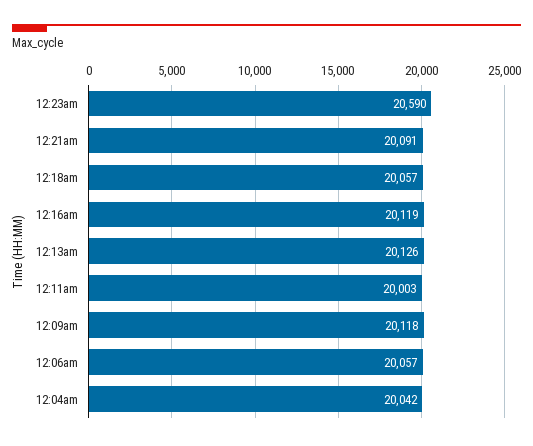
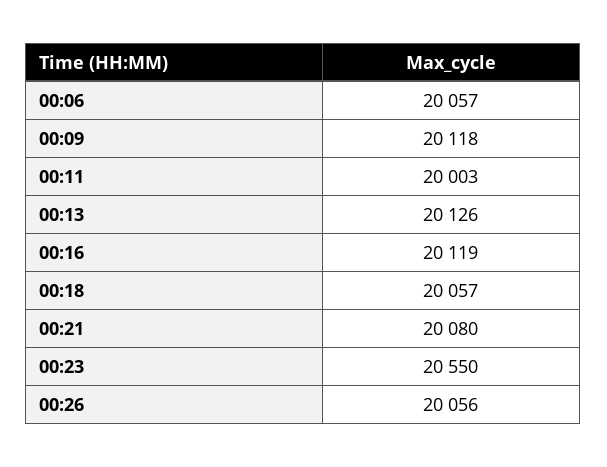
12:23am: 20590 -> 20550
12:21am: 20091 -> 20080
12:04am: 20042 -> none
00:26: none -> 20056

